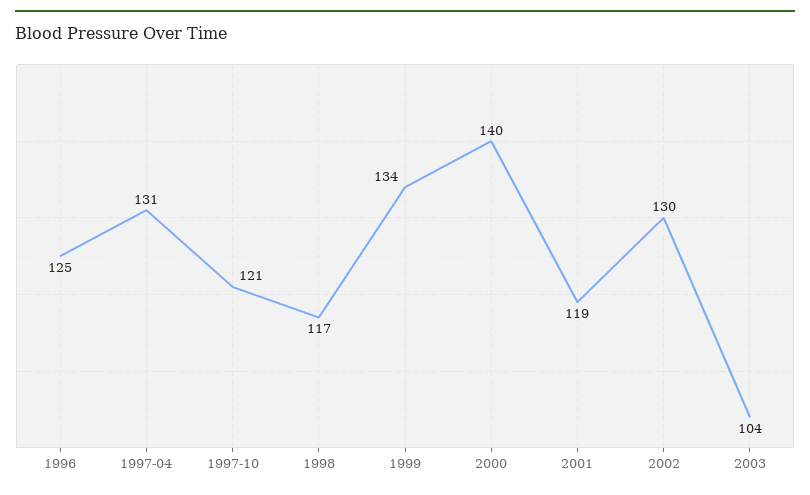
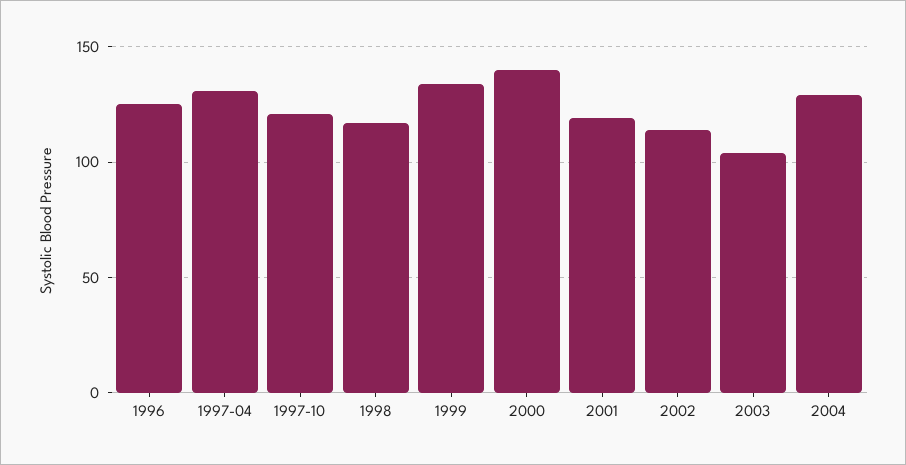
2002: 130 -> 115
2004: none -> 130

